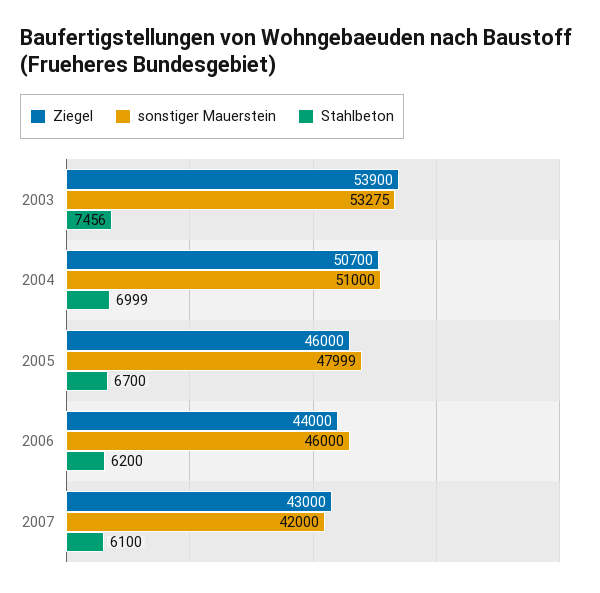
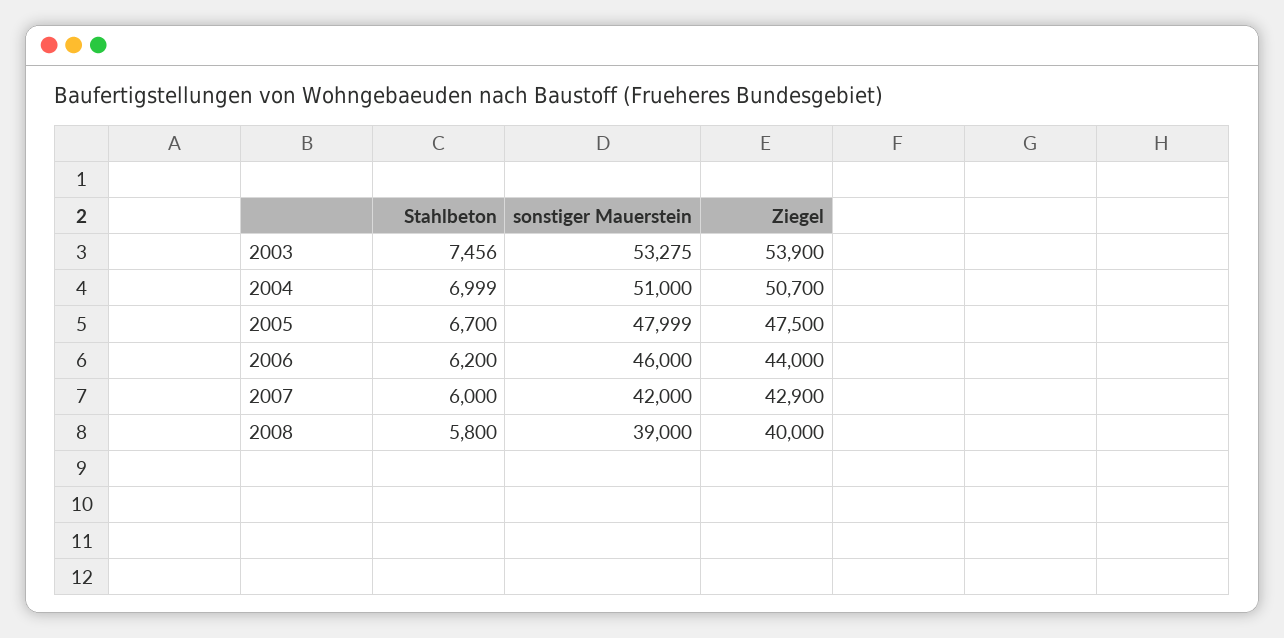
Ziegel, 2005: 46000 -> 47500
Ziegel, 2007: 43000 -> 42900
Stahlbeton, 2007: 6100 -> 6000
Stahlbeton, 2008: none -> 5800
sonstiger Mauerstein, 2008: none -> 39000
Ziegel, 2008: none -> 40000

